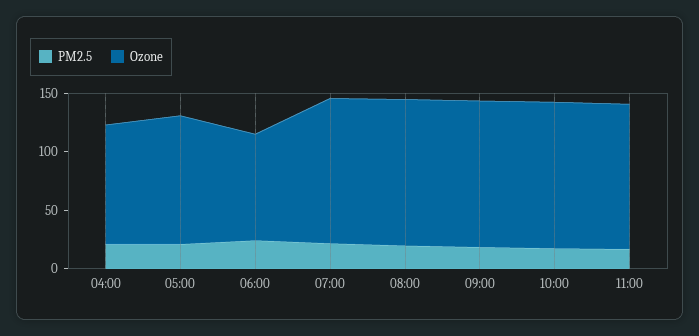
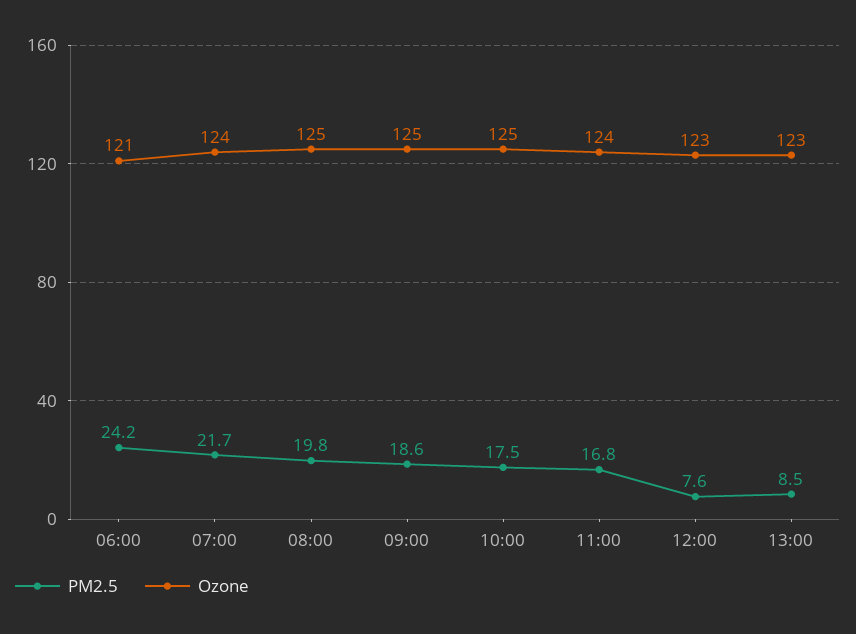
PM2.5, 04:00: 20 -> none
Ozone, 04:00: 100 -> none
PM2.5, 05:00: 20 -> none
Ozone, 05:00: 110 -> none
Ozone, 06:00: 90 -> 121
PM2.5, 12:00: none -> 7.6
Ozone, 12:00: none -> 123
PM2.5, 13:00: none -> 8.5
Ozone, 13:00: none -> 123

